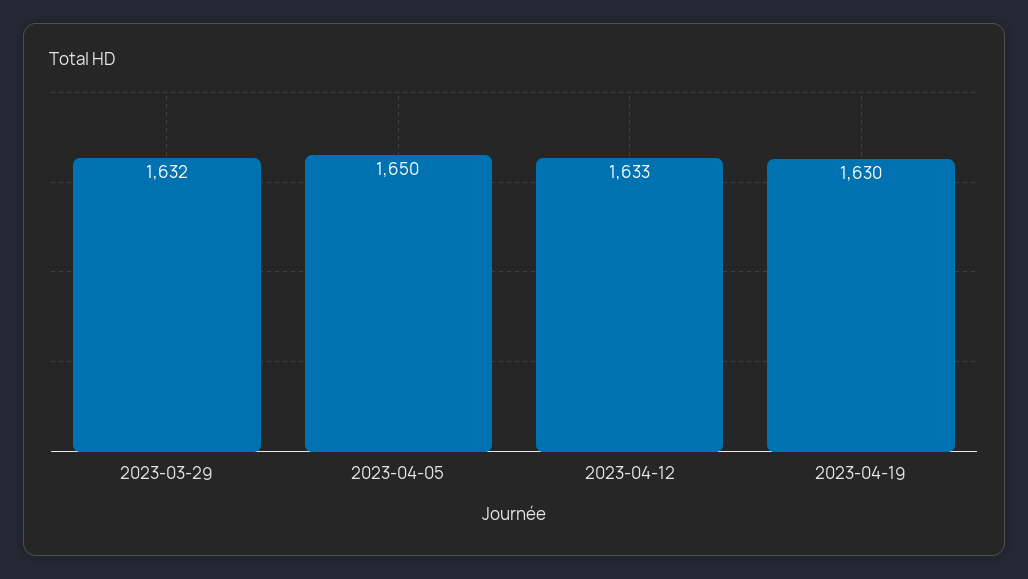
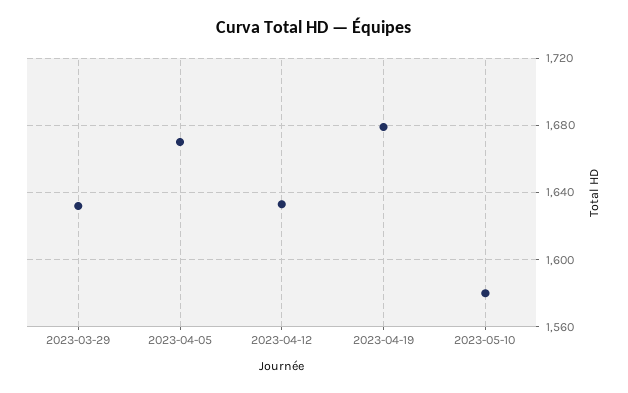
2023-04-05: 1650 -> 1670
2023-04-19: 1630 -> 1680
2023-05-10: none -> 1580

